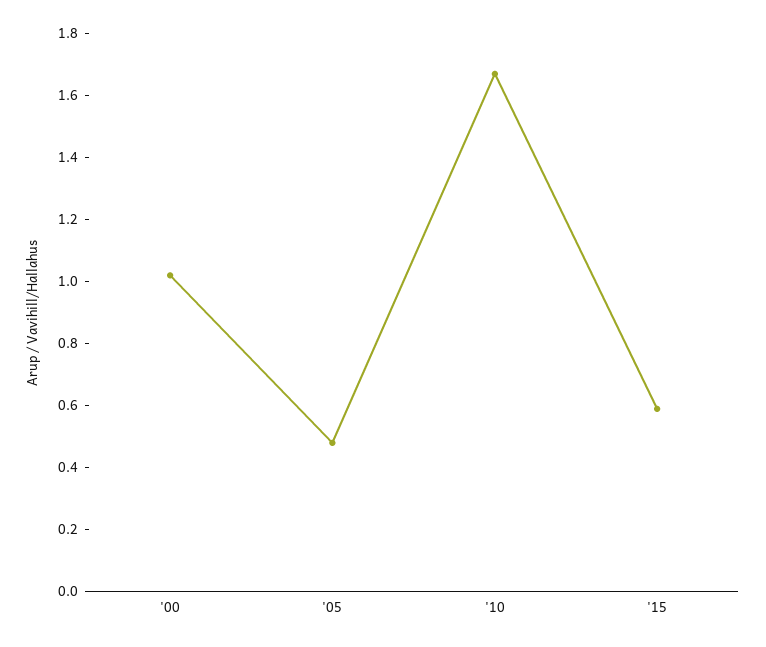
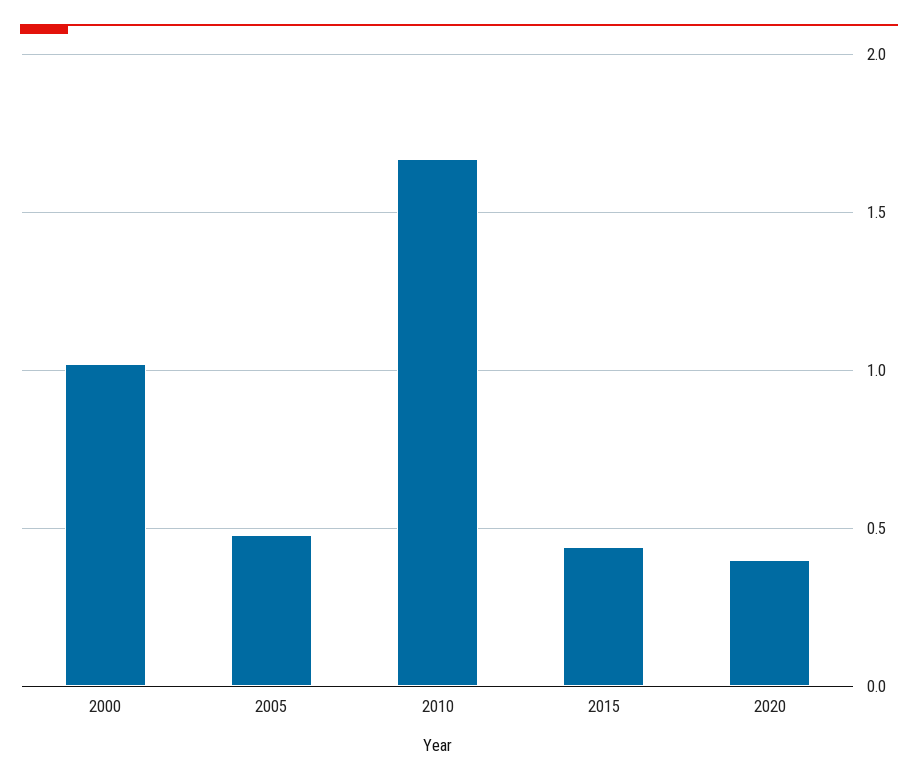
'15: 0.6 -> 0.45
2020: none -> 0.4

